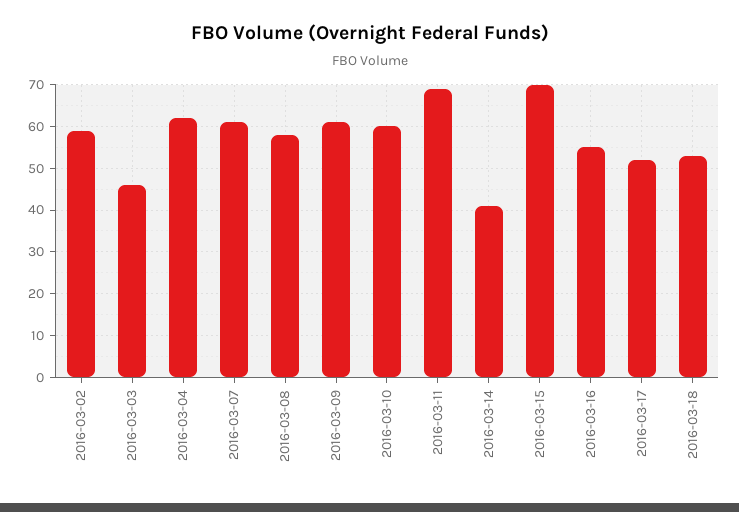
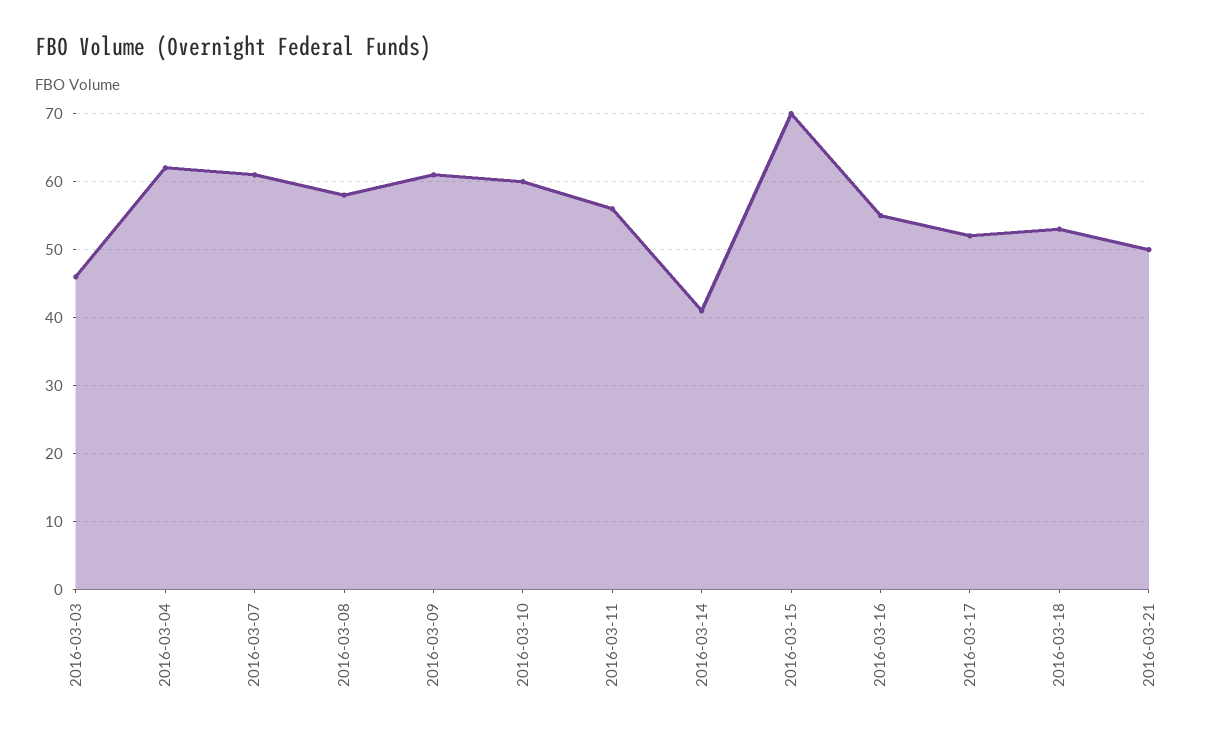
2016-03-02: 60 -> none
2016-03-11: 70 -> 56
2016-03-21: none -> 50

